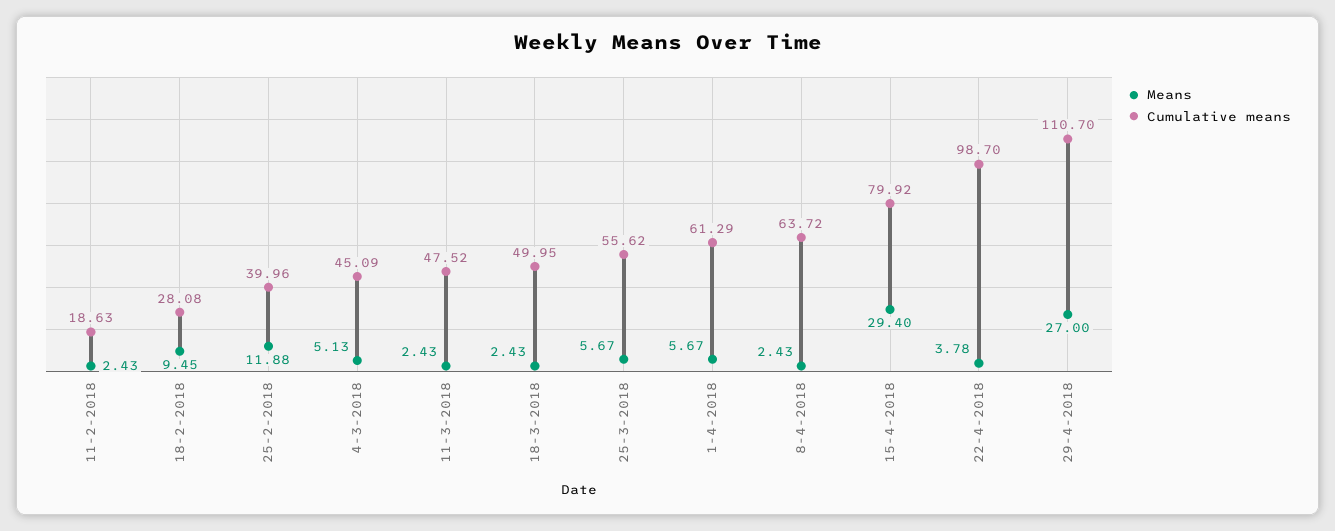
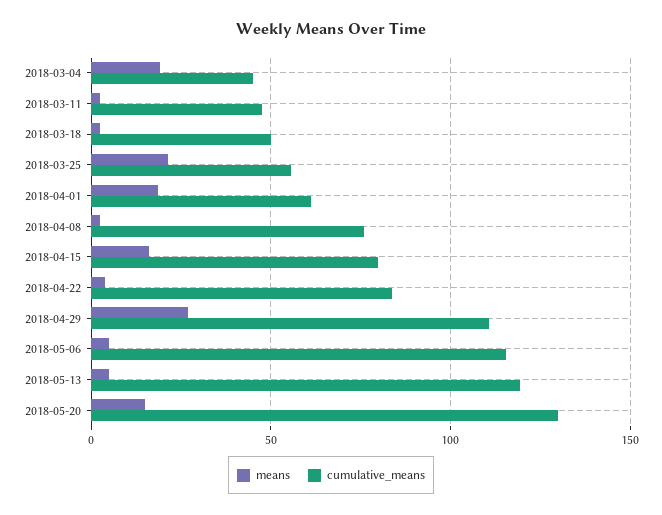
Means, 11-2-2018: 2.43 -> none
Cumulative means, 11-2-2018: 18.63 -> none
Means, 18-2-2018: 9.45 -> none
Cumulative means, 18-2-2018: 28.08 -> none
Means, 25-2-2018: 11.88 -> none
Cumulative means, 25-2-2018: 39.96 -> none
Means, 4-3-2018: 5.13 -> 20
Means, 25-3-2018: 5.67 -> 20
Means, 1-4-2018: 5.67 -> 20
Cumulative means, 8-4-2018: 63.72 -> 75
Means, 15-4-2018: 29.4 -> 15
Cumulative means, 22-4-2018: 98.7 -> 85
Means, 2018-05-06: none -> 5
Cumulative means, 2018-05-06: none -> 115
Means, 2018-05-13: none -> 5
Cumulative means, 2018-05-13: none -> 120
Means, 2018-05-20: none -> 15
Cumulative means, 2018-05-20: none -> 130

